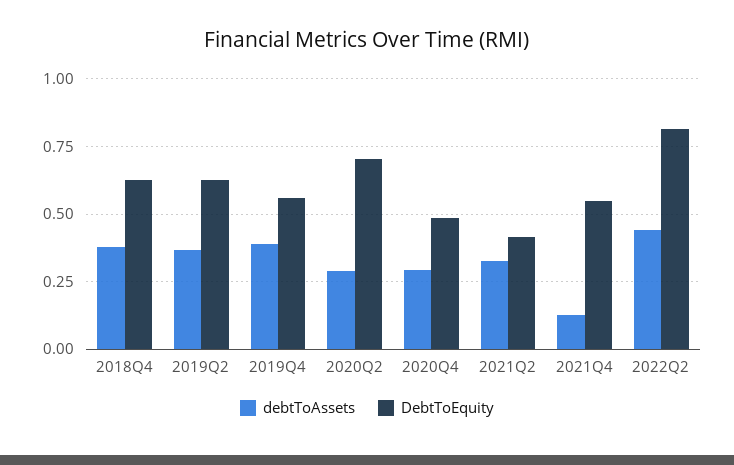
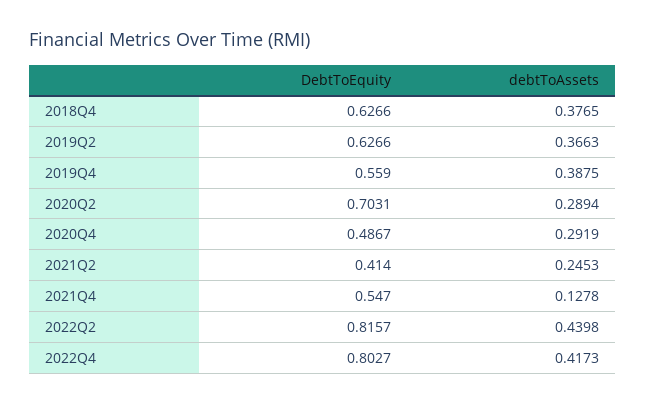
debtToAssets, 2021Q2: 0.325 -> 0.2453
DebtToEquity, 2022Q4: none -> 0.8027
debtToAssets, 2022Q4: none -> 0.4173

